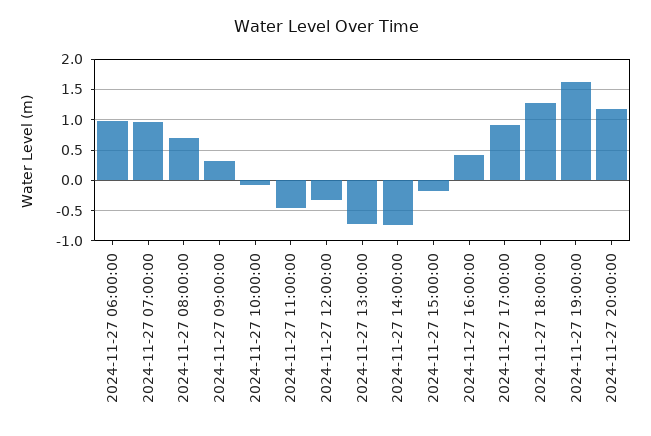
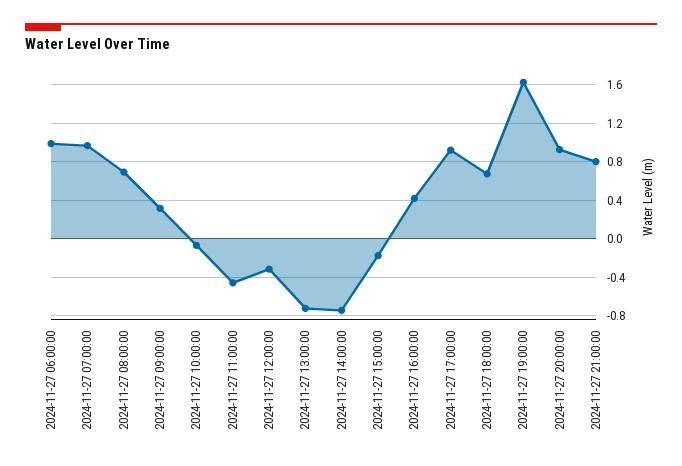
2024-11-27 18:00:00: 1.3 -> 0.7
2024-11-27 20:00:00: 1.2 -> 0.9
2024-11-27 21:00:00: none -> 0.8

